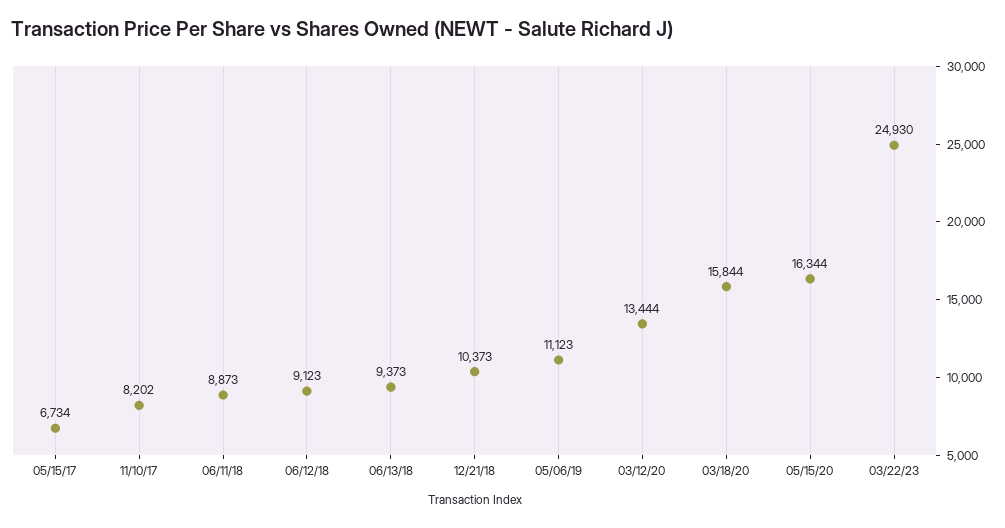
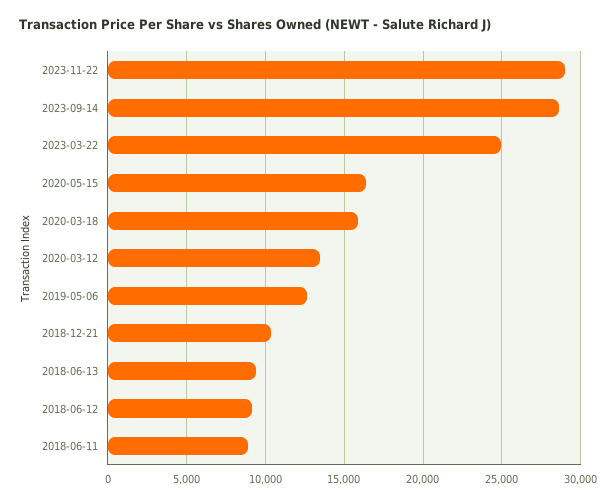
05/15/17: 6734 -> none
11/10/17: 8202 -> none
05/06/19: 11123 -> 12500
2023-11-22: none -> 29000
2023-09-14: none -> 28500

